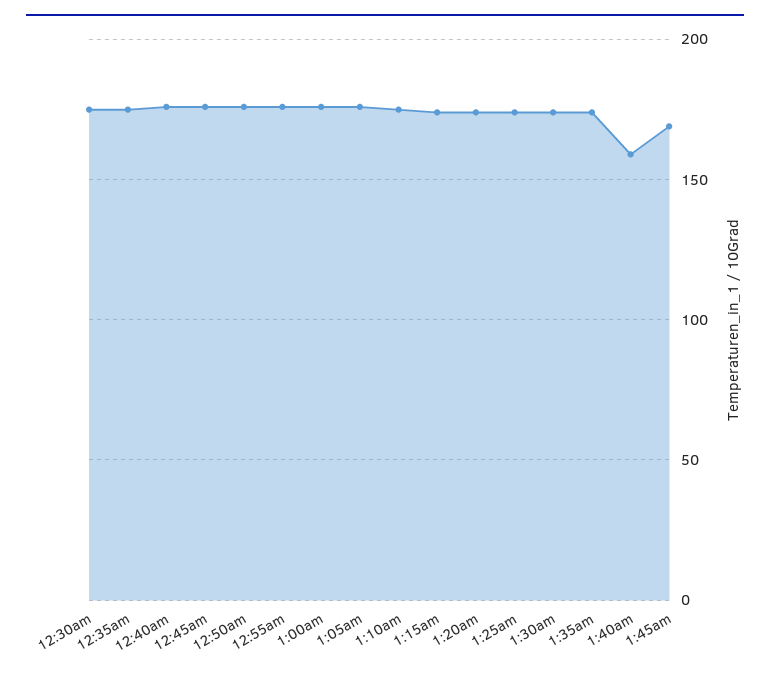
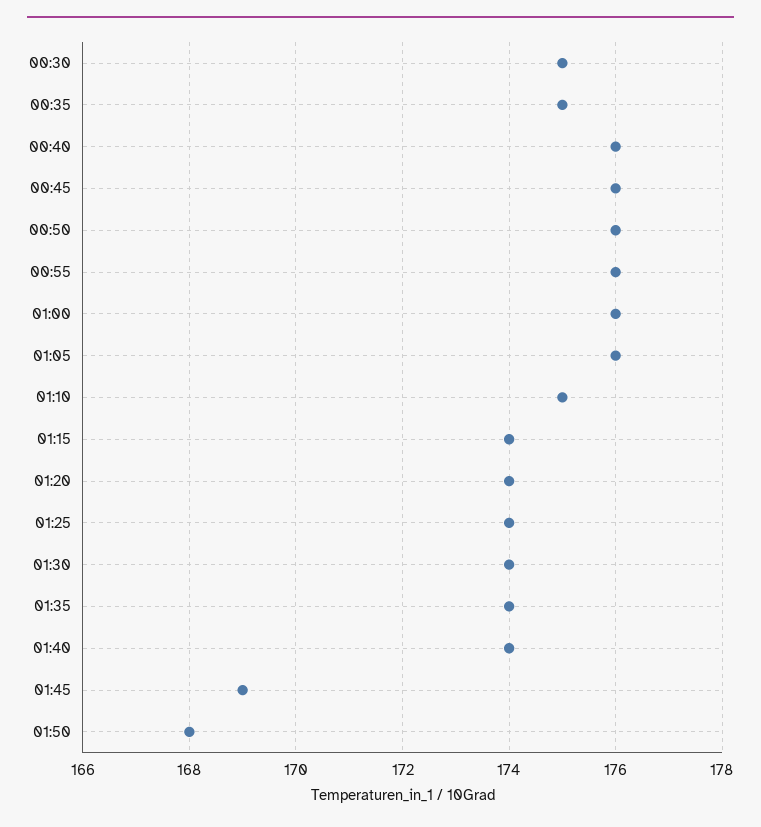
1:40am: 160 -> 174
01:50: none -> 168

